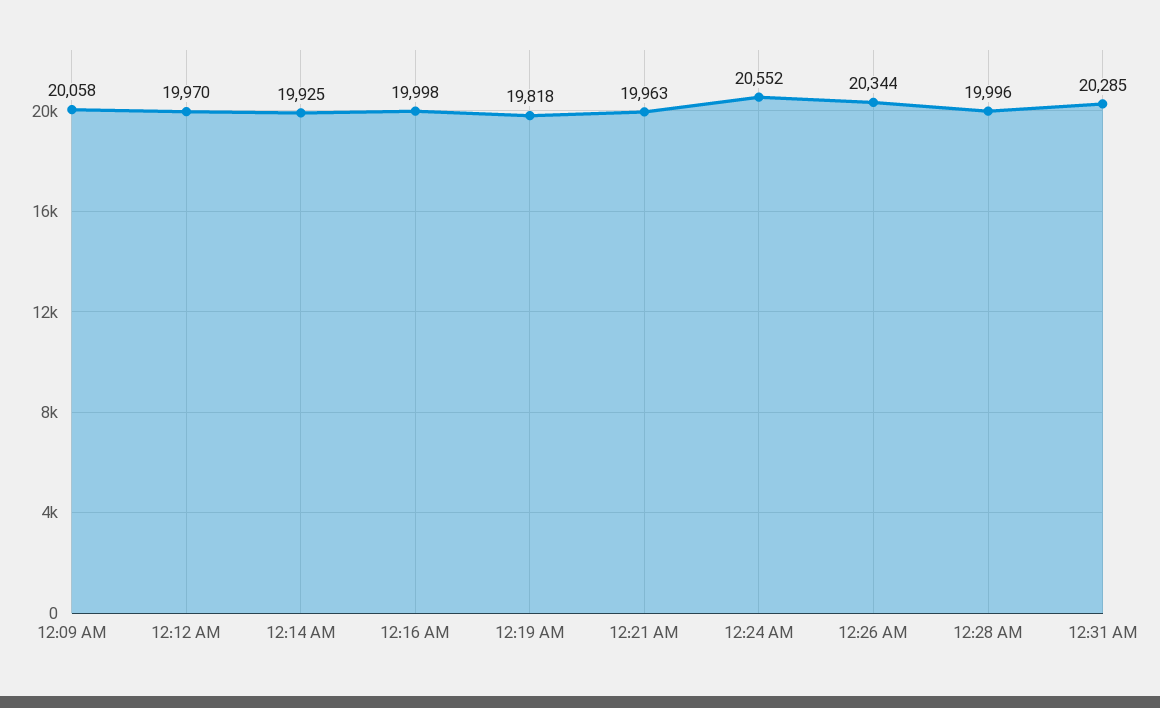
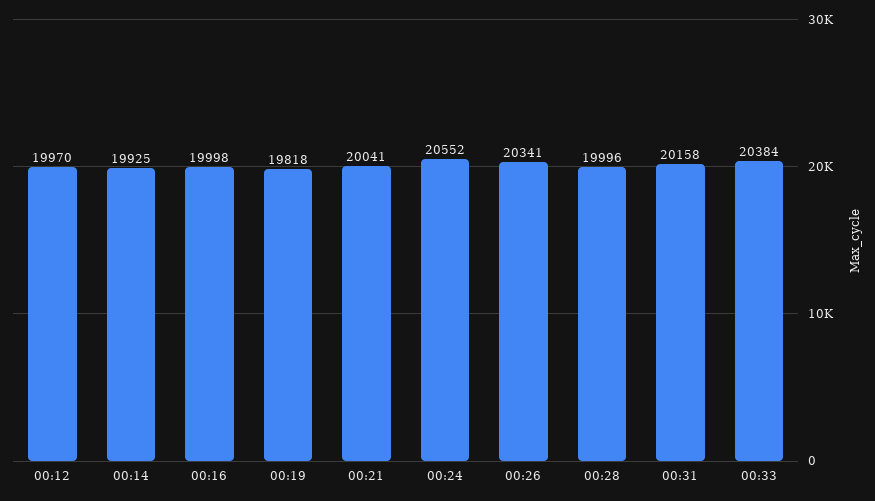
12:09 AM: 20058 -> none
12:21 AM: 19963 -> 20041
12:26 AM: 20344 -> 20341
12:31 AM: 20285 -> 20158
00:33: none -> 20384

